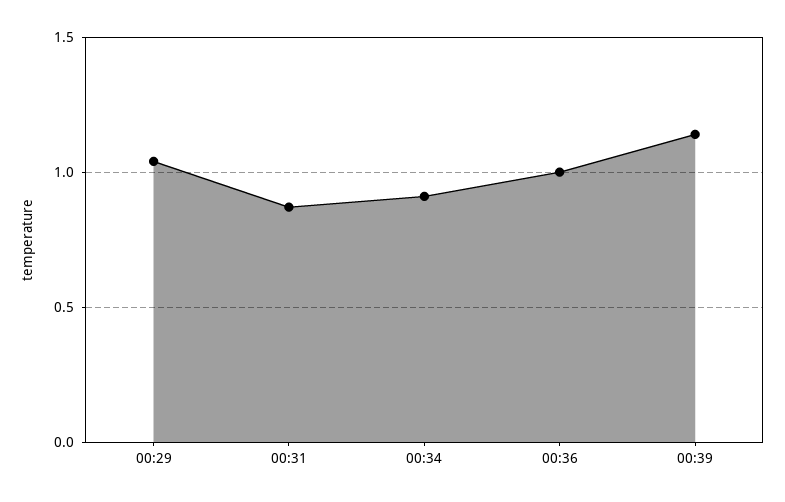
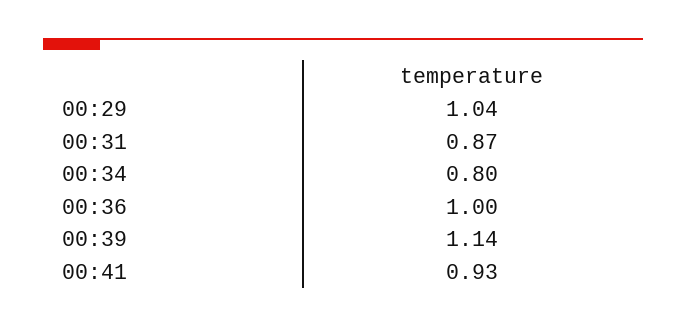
00:34: 0.9 -> 0.8
00:41: none -> 0.93

